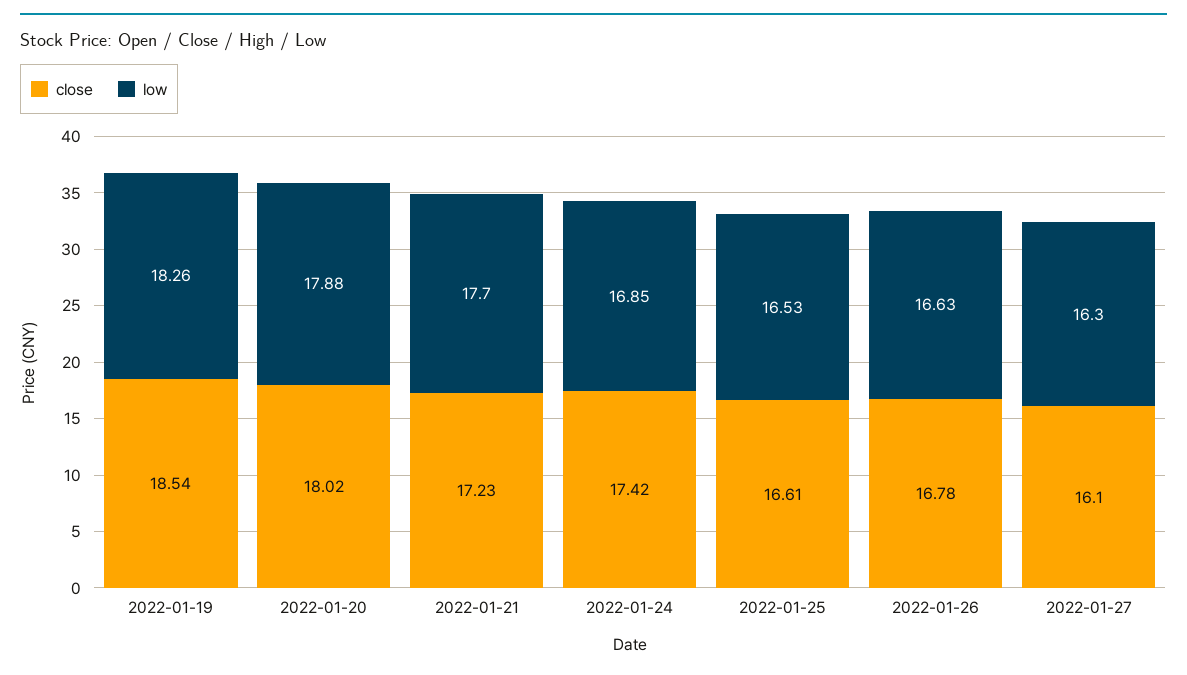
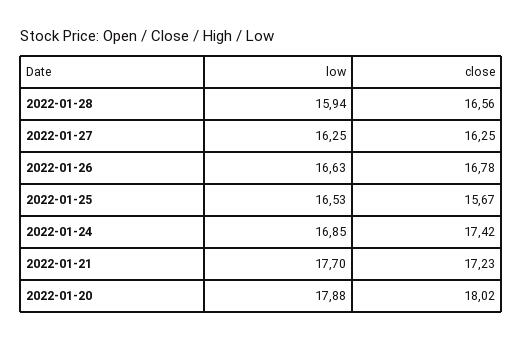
close, 2022-01-19: 18.54 -> none
low, 2022-01-19: 18.26 -> none
close, 2022-01-25: 16.61 -> 15.67
close, 2022-01-27: 16.1 -> 16.25
low, 2022-01-27: 16.3 -> 16.25
low, 2022-01-28: none -> 15.94
close, 2022-01-28: none -> 16.56

